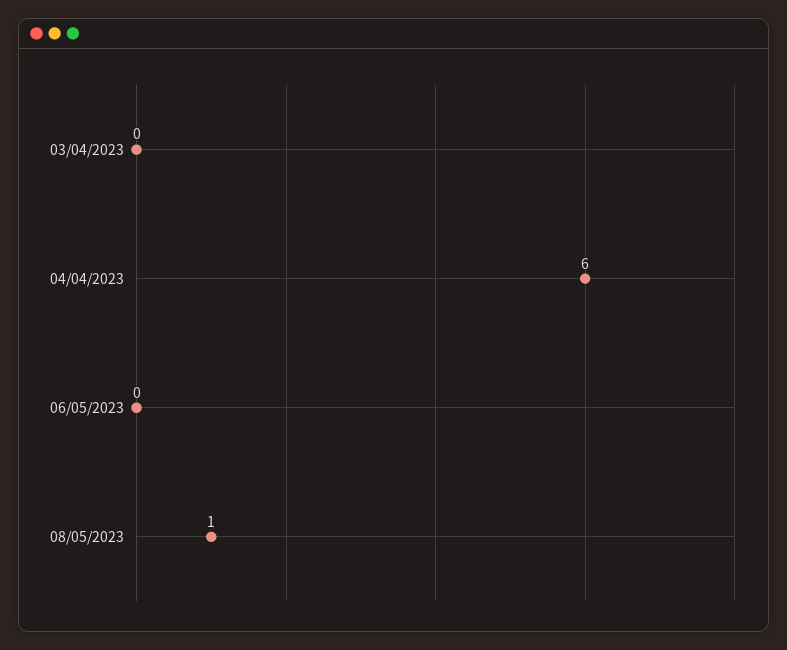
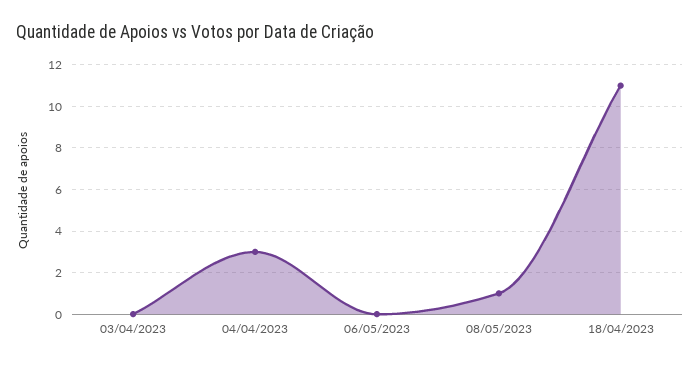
04/04/2023: 6 -> 3
18/04/2023: none -> 11

